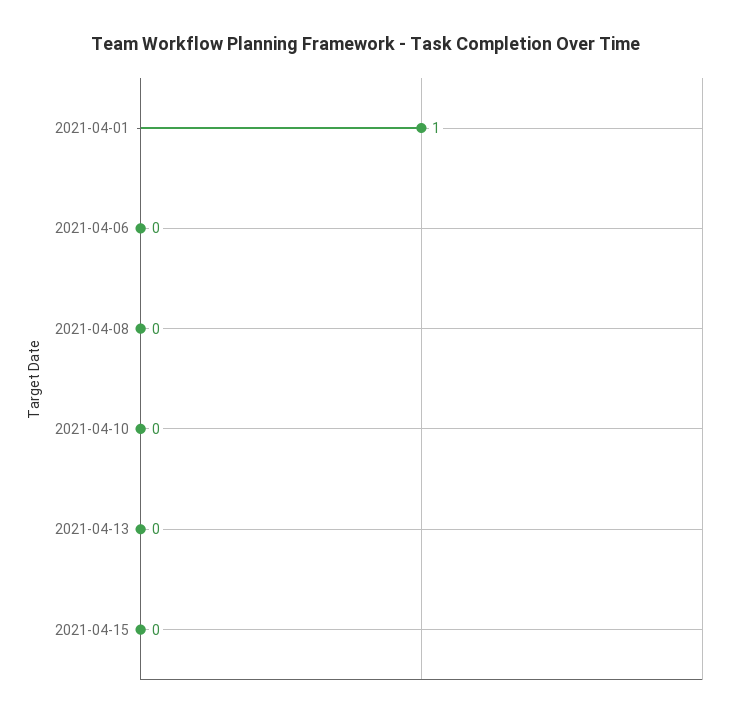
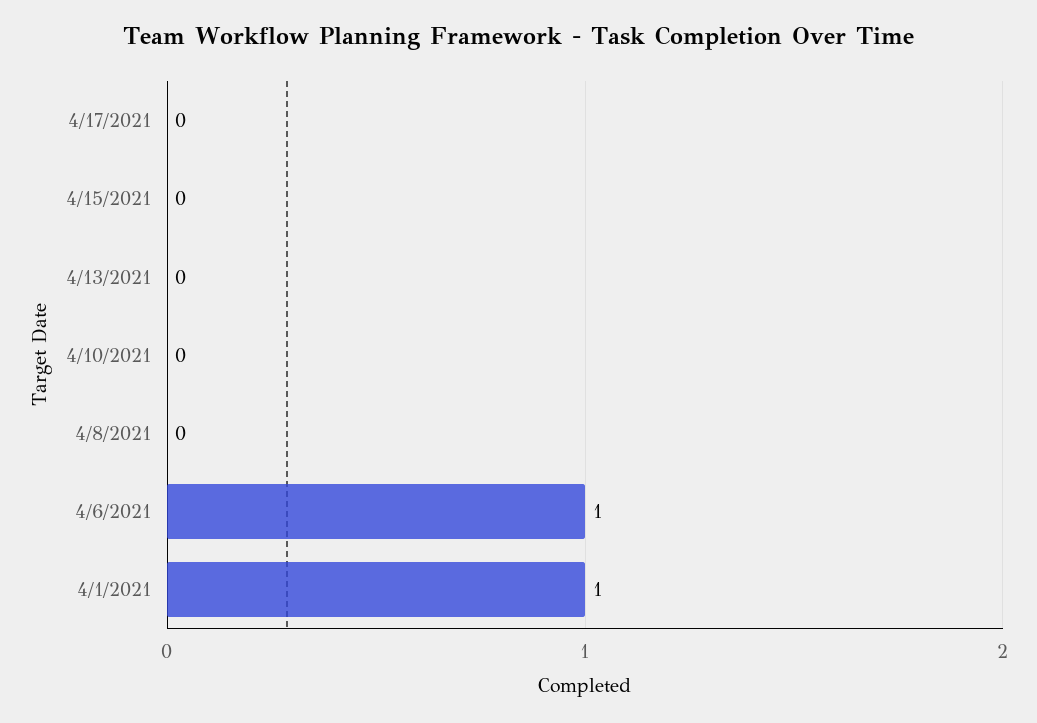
2021-04-06: 0 -> 1
4/17/2021: none -> 0

